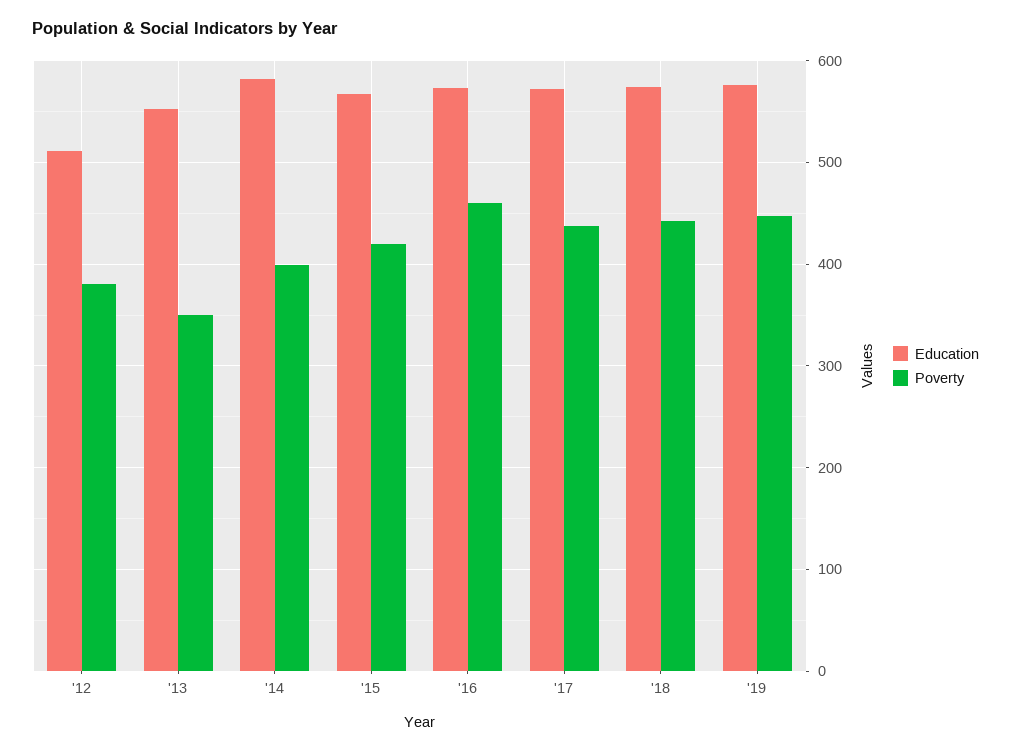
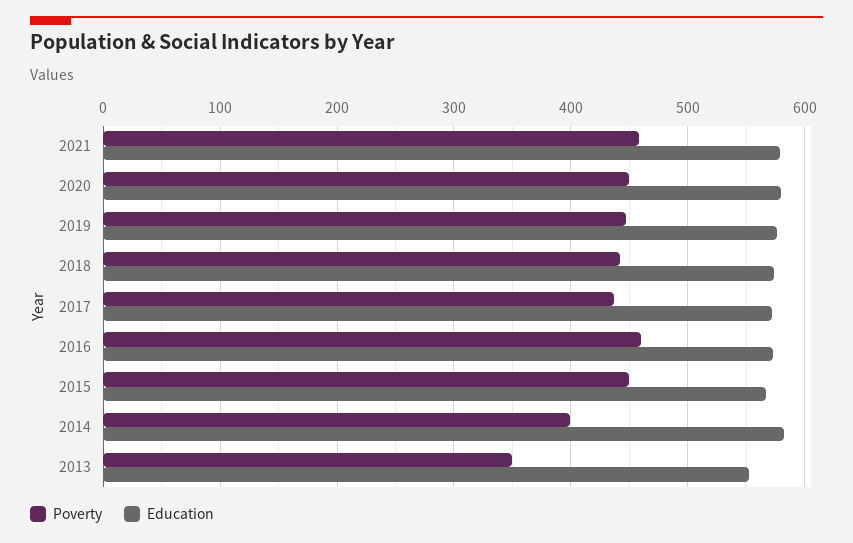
Education, '12: 510 -> none
Poverty, '12: 380 -> none
Poverty, '15: 420 -> 450
Poverty, 2021: none -> 460
Education, 2021: none -> 580
Poverty, 2020: none -> 450
Education, 2020: none -> 580

